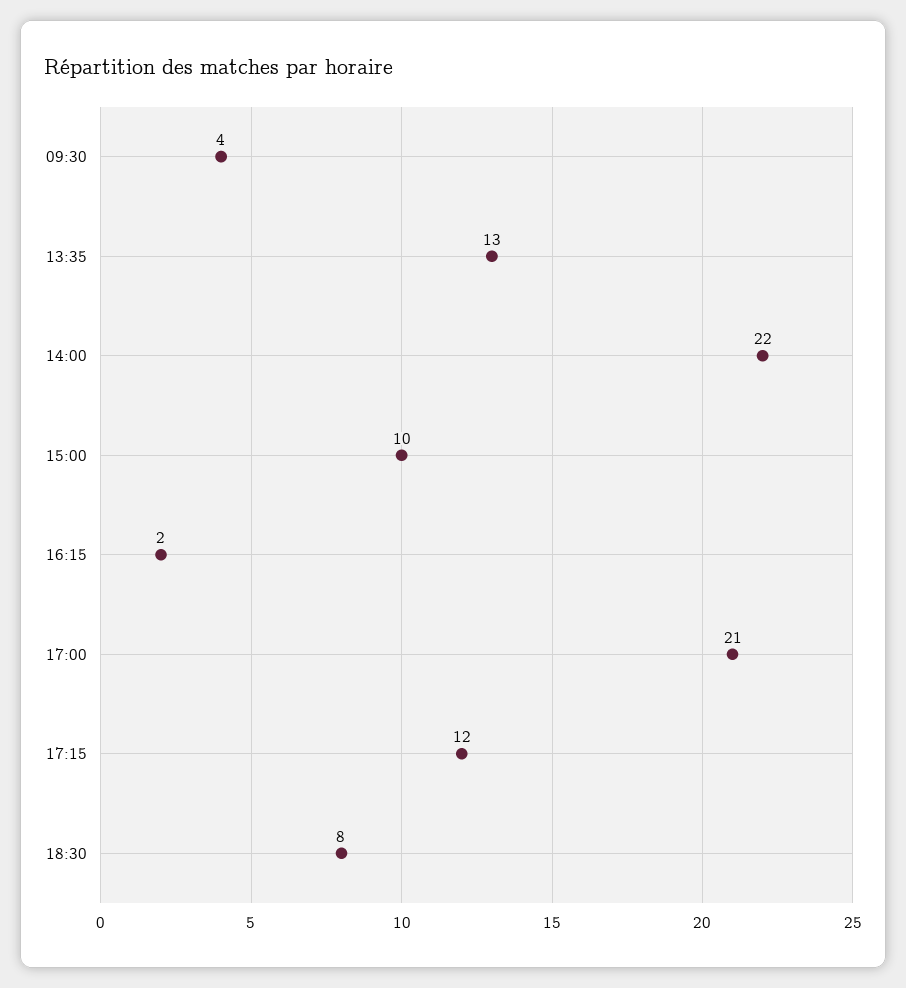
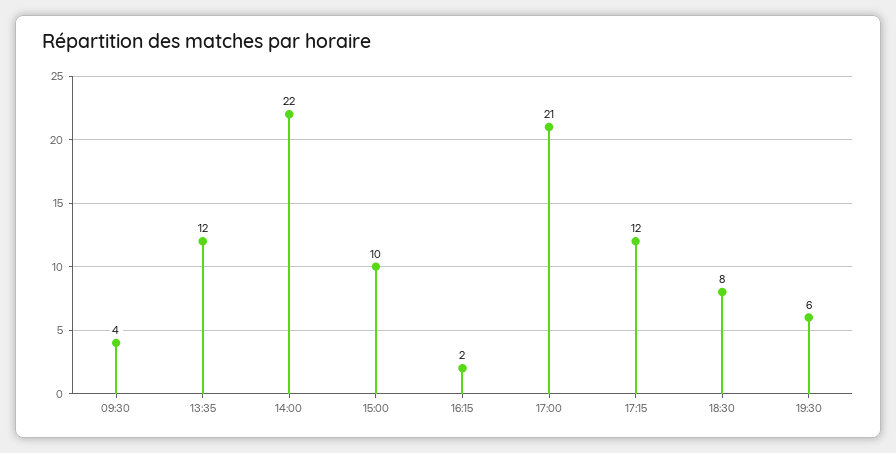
13:35: 13 -> 12
19:30: none -> 6

